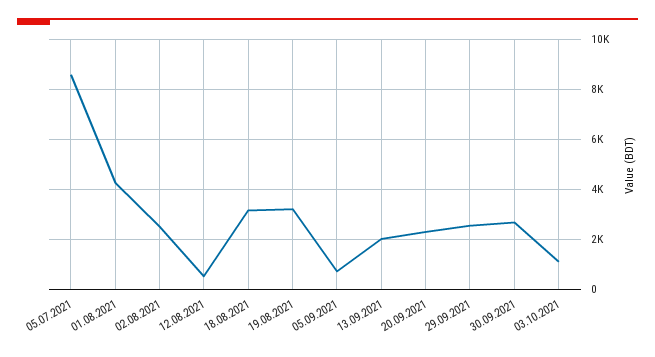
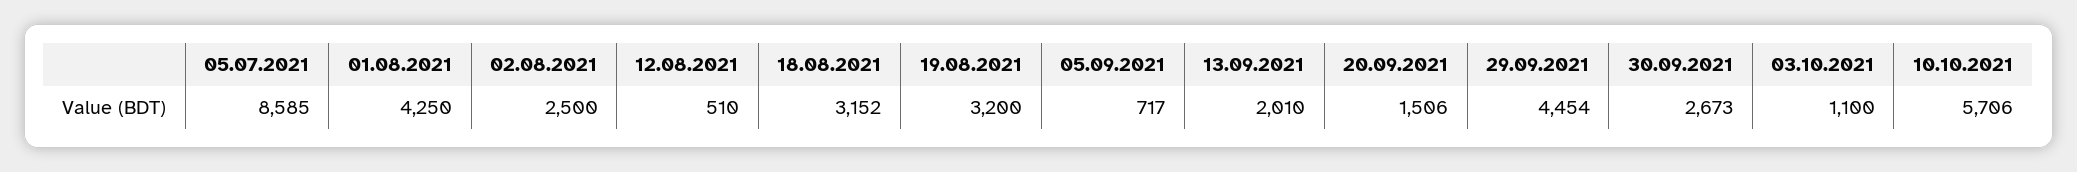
20.09.2021: 2250 -> 1506
29.09.2021: 2500 -> 4454
10.10.2021: none -> 5706

